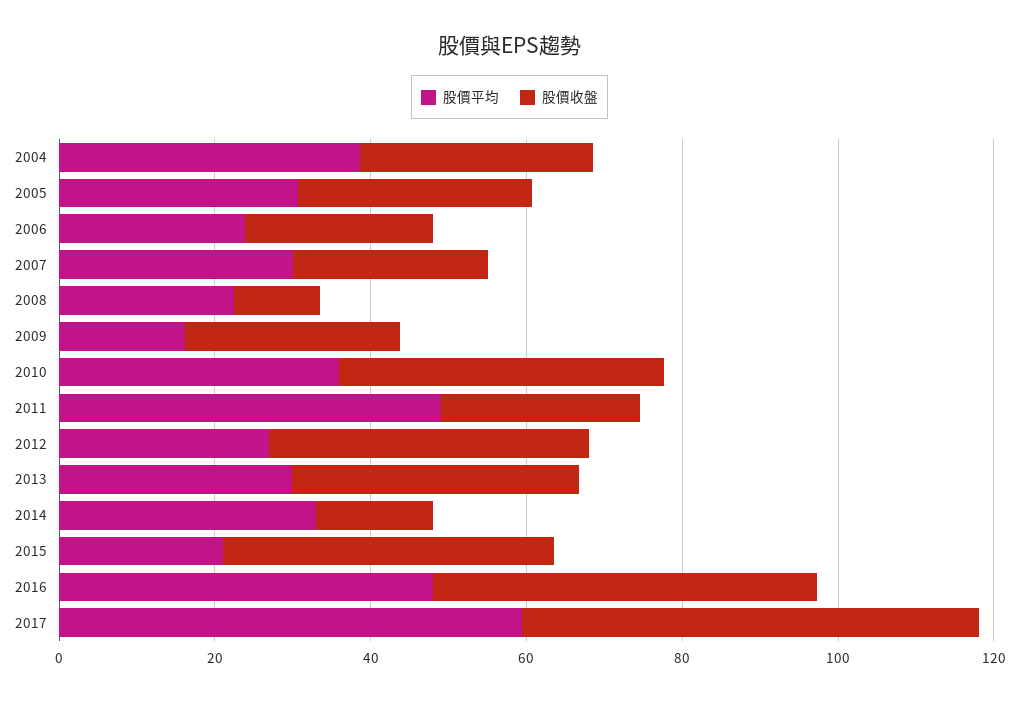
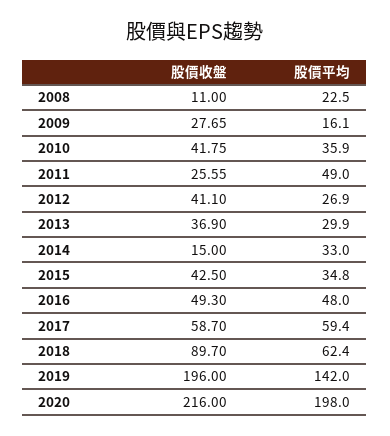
股價平均, 2004: 40 -> none
股價收盤, 2004: 30 -> none
股價平均, 2005: 30 -> none
股價收盤, 2005: 30 -> none
股價平均, 2006: 25 -> none
股價收盤, 2006: 25 -> none
股價平均, 2007: 30 -> none
股價收盤, 2007: 25 -> none
股價平均, 2015: 20 -> 34.8
股價收盤, 2018: none -> 89.7
股價平均, 2018: none -> 62.4
股價收盤, 2019: none -> 196
股價平均, 2019: none -> 142
股價收盤, 2020: none -> 216
股價平均, 2020: none -> 198

